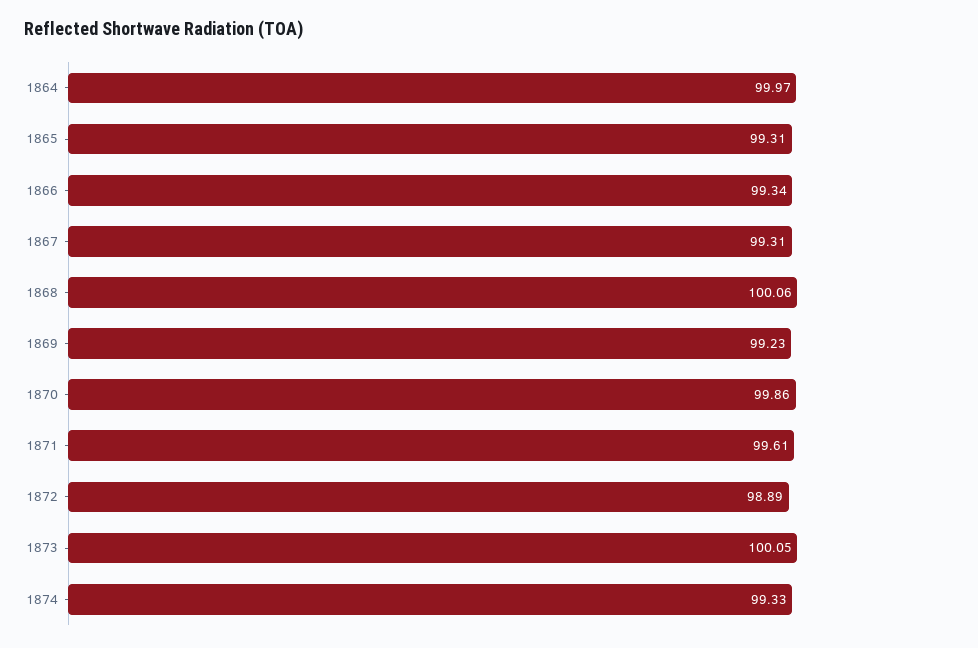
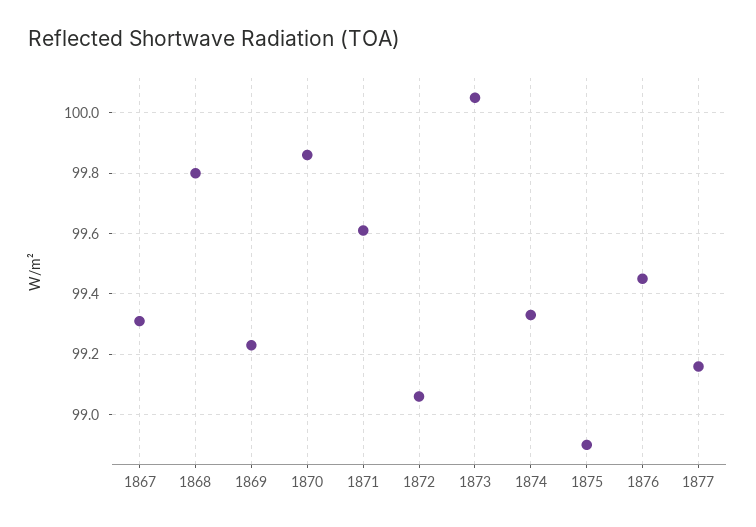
1864: 99.97 -> none
1865: 99.31 -> none
1866: 99.34 -> none
1868: 100.06 -> 99.8
1872: 98.89 -> 99.05
1875: none -> 98.9
1876: none -> 99.45
1877: none -> 99.15

